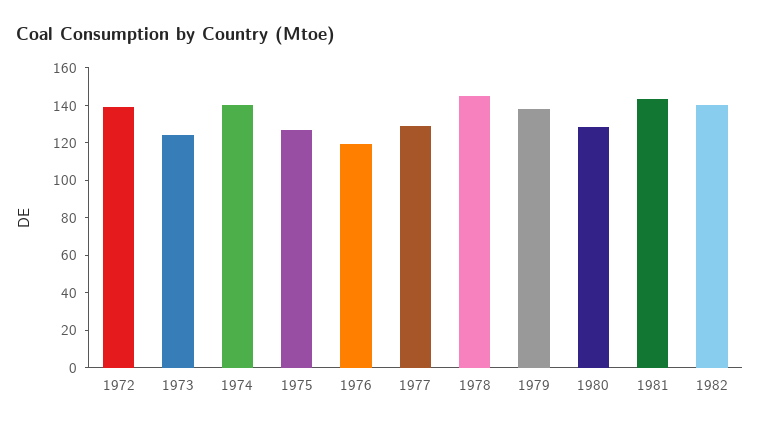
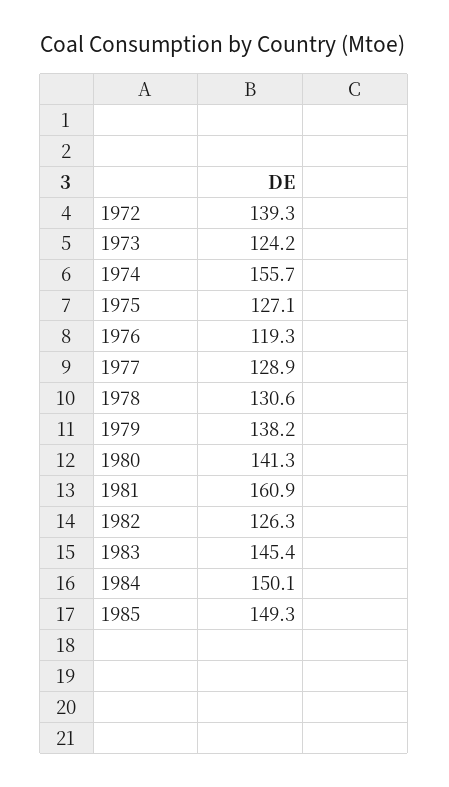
1974: 140 -> 155.7
1978: 145 -> 130.6
1980: 130 -> 141.3
1981: 145 -> 160.9
1982: 140 -> 126.3
1983: none -> 145.4
1984: none -> 150.1
1985: none -> 149.3

